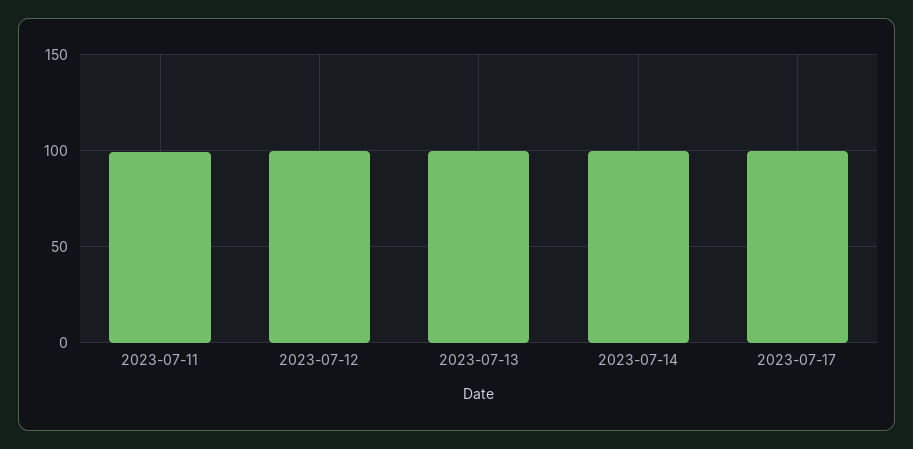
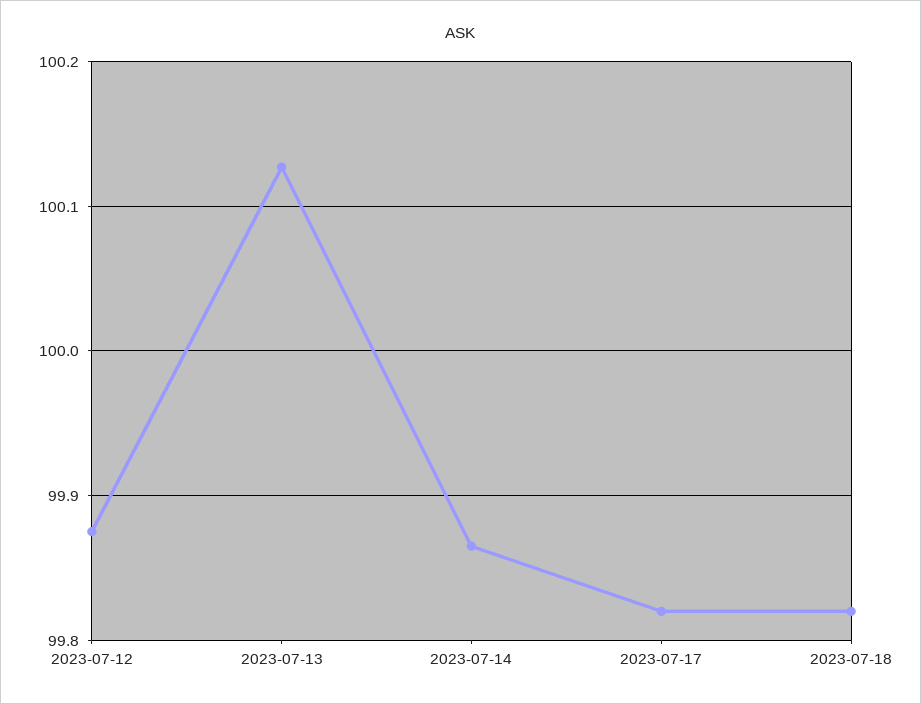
2023-07-11: 100 -> none
2023-07-18: none -> 99.82

